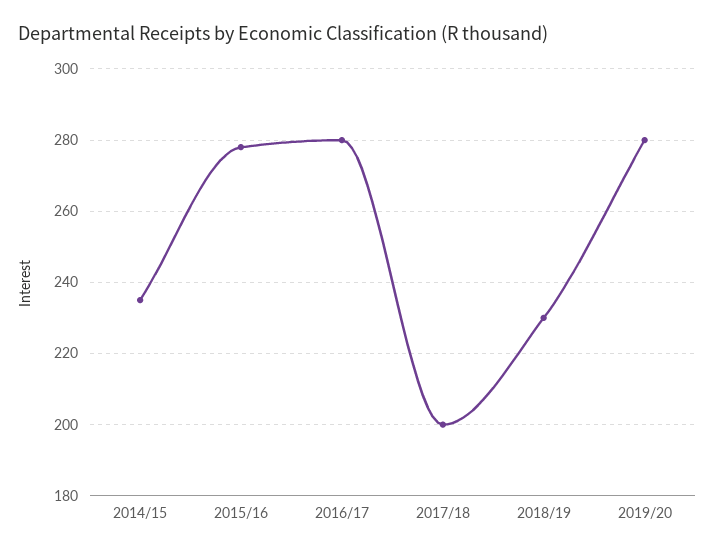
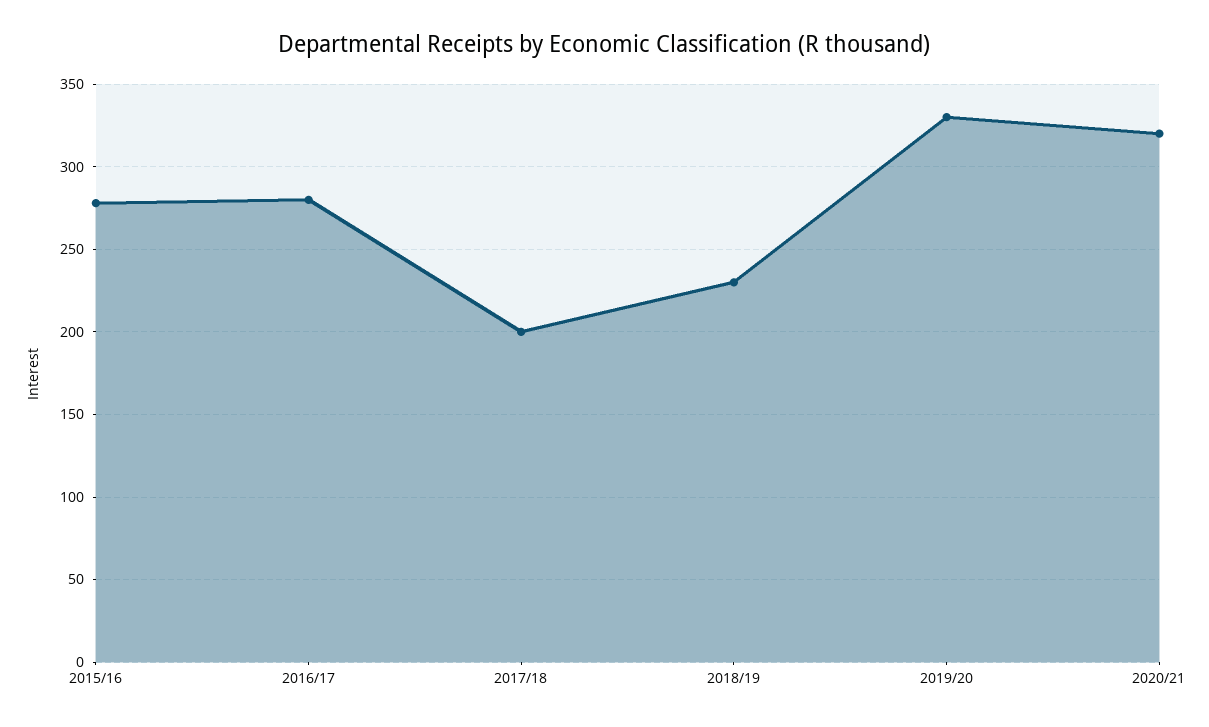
2014/15: 235 -> none
2019/20: 280 -> 330
2020/21: none -> 320

